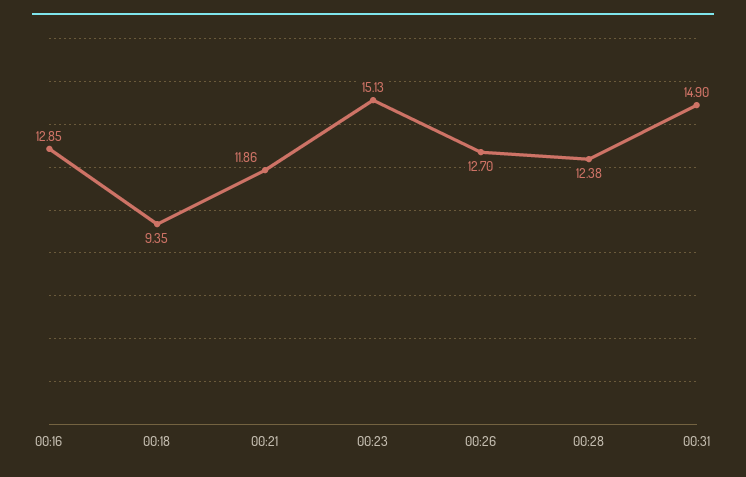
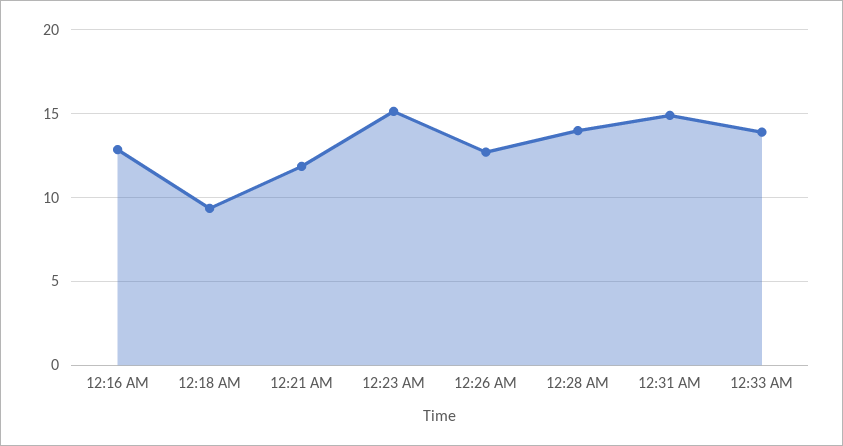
00:28: 12.38 -> 14
12:33 AM: none -> 14

